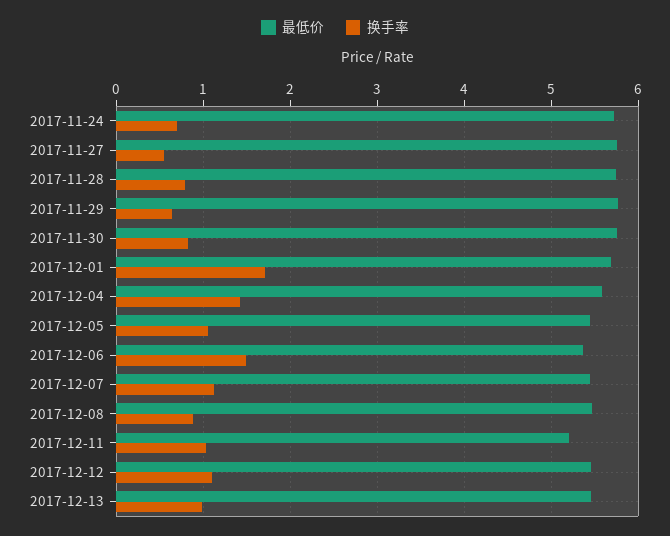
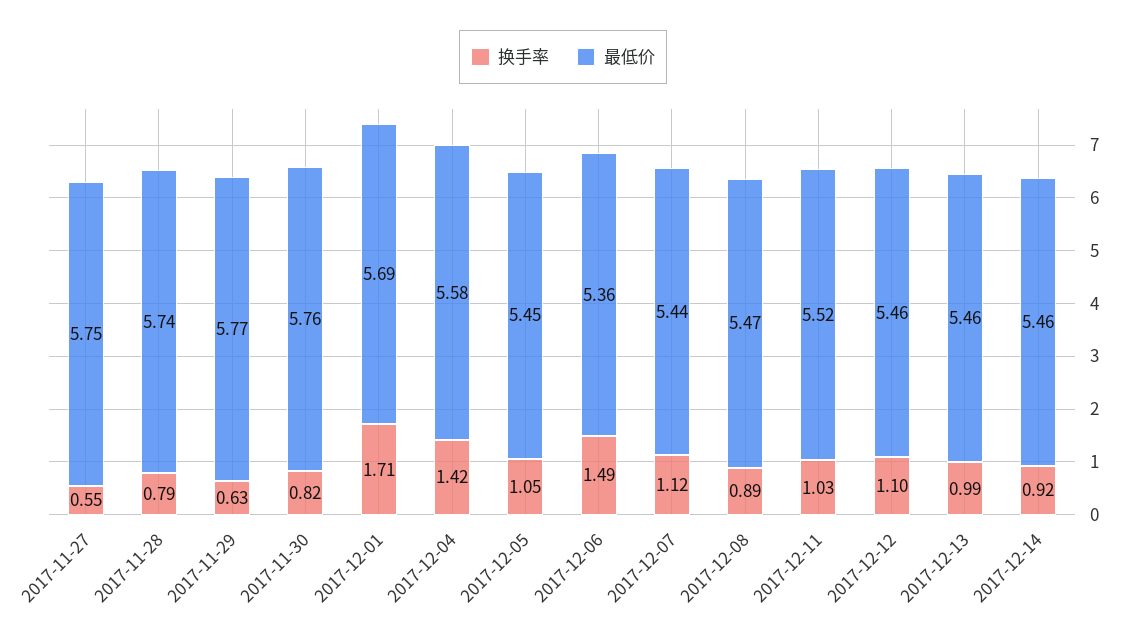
最低价, 2017-11-24: 5.7 -> none
换手率, 2017-11-24: 0.7 -> none
最低价, 2017-12-11: 5.2 -> 5.52
换手率, 2017-12-14: none -> 0.92
最低价, 2017-12-14: none -> 5.46

